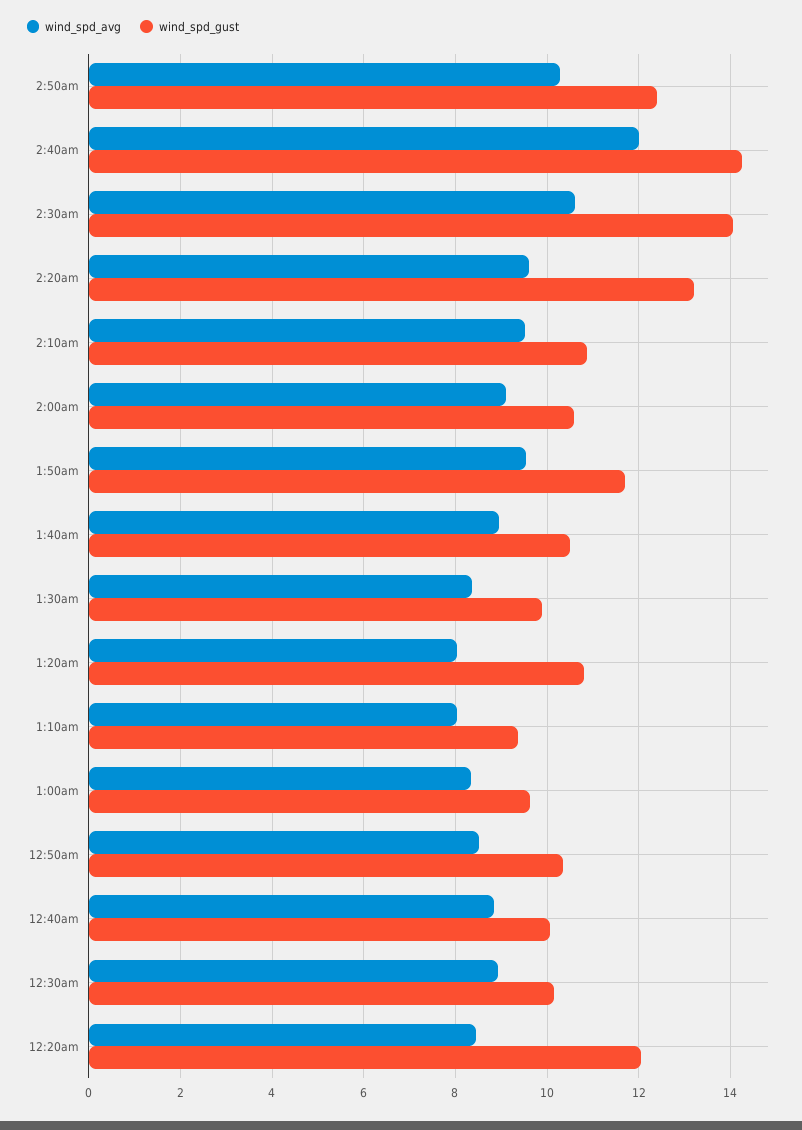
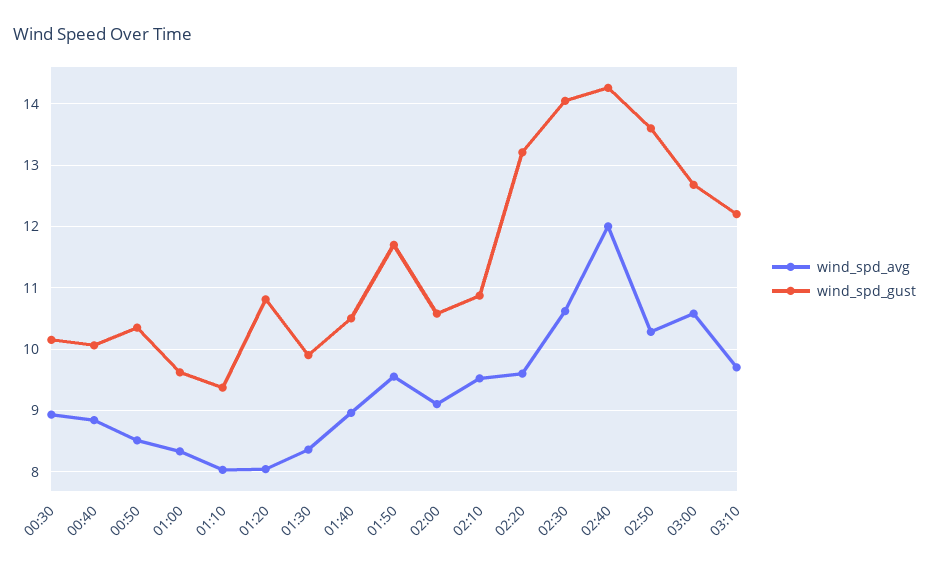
wind_spd_gust, 2:50am: 12.4 -> 13.6
wind_spd_avg, 12:20am: 8.4 -> none
wind_spd_gust, 12:20am: 12 -> none
wind_spd_avg, 03:00: none -> 10.6
wind_spd_gust, 03:00: none -> 12.7
wind_spd_avg, 03:10: none -> 9.7
wind_spd_gust, 03:10: none -> 12.2

